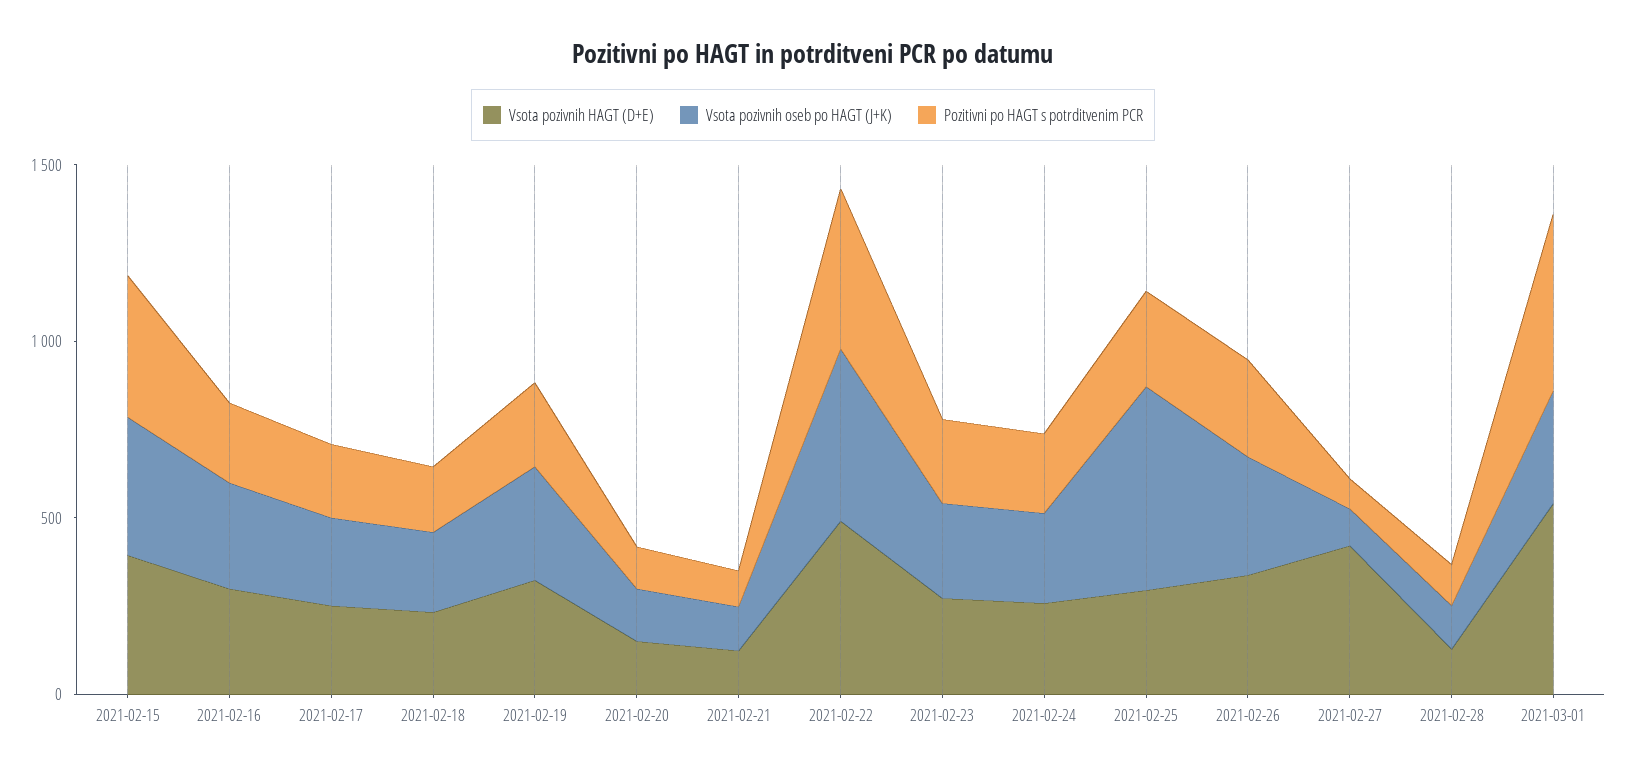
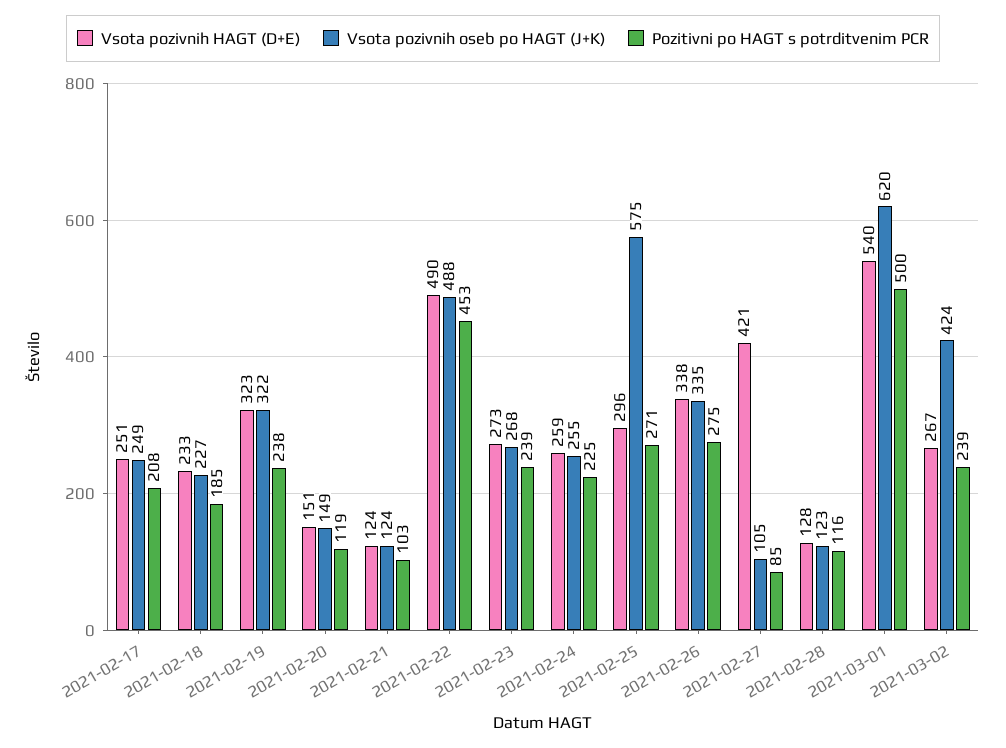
Vsota pozivnih HAGT (D+E), 2021-02-15: 400 -> none
Vsota pozivnih oseb po HAGT (J+K), 2021-02-15: 400 -> none
Pozitivni po HAGT s potrditvenim PCR, 2021-02-15: 400 -> none
Vsota pozivnih HAGT (D+E), 2021-02-16: 300 -> none
Vsota pozivnih oseb po HAGT (J+K), 2021-02-16: 300 -> none
Pozitivni po HAGT s potrditvenim PCR, 2021-02-16: 200 -> none
Vsota pozivnih oseb po HAGT (J+K), 2021-03-01: 300 -> 620
Vsota pozivnih HAGT (D+E), 2021-03-02: none -> 267
Vsota pozivnih oseb po HAGT (J+K), 2021-03-02: none -> 424
Pozitivni po HAGT s potrditvenim PCR, 2021-03-02: none -> 239

